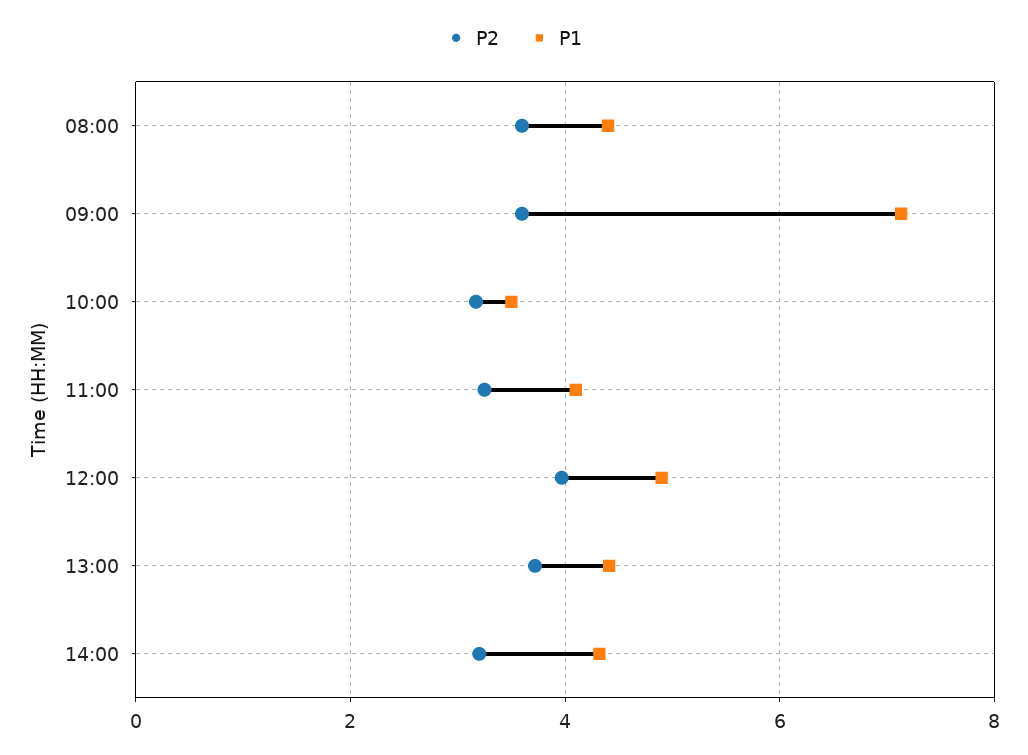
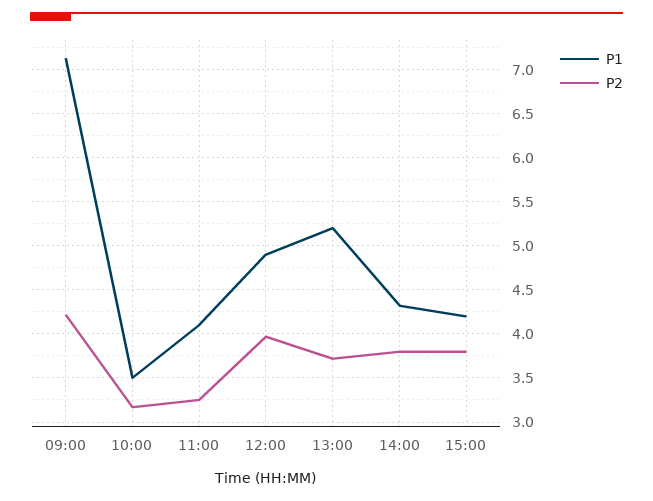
P2, 08:00: 3.6 -> none
P1, 08:00: 4.4 -> none
P2, 09:00: 3.6 -> 4.2
P1, 13:00: 4.4 -> 5.2
P2, 14:00: 3.2 -> 3.8
P1, 15:00: none -> 4.2
P2, 15:00: none -> 3.8

